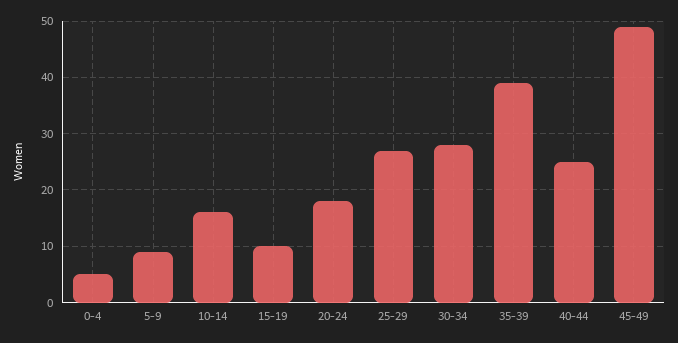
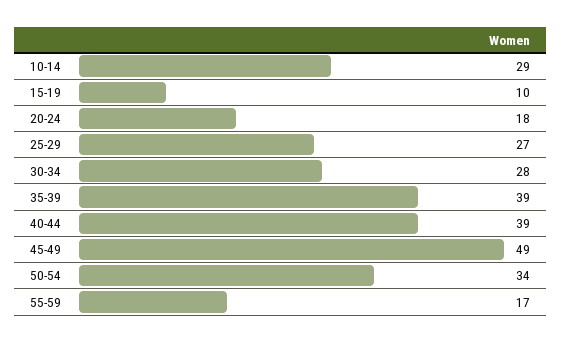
0-4: 5 -> none
5-9: 10 -> none
10-14: 15 -> 29
40-44: 25 -> 39
50-54: none -> 34
55-59: none -> 17

